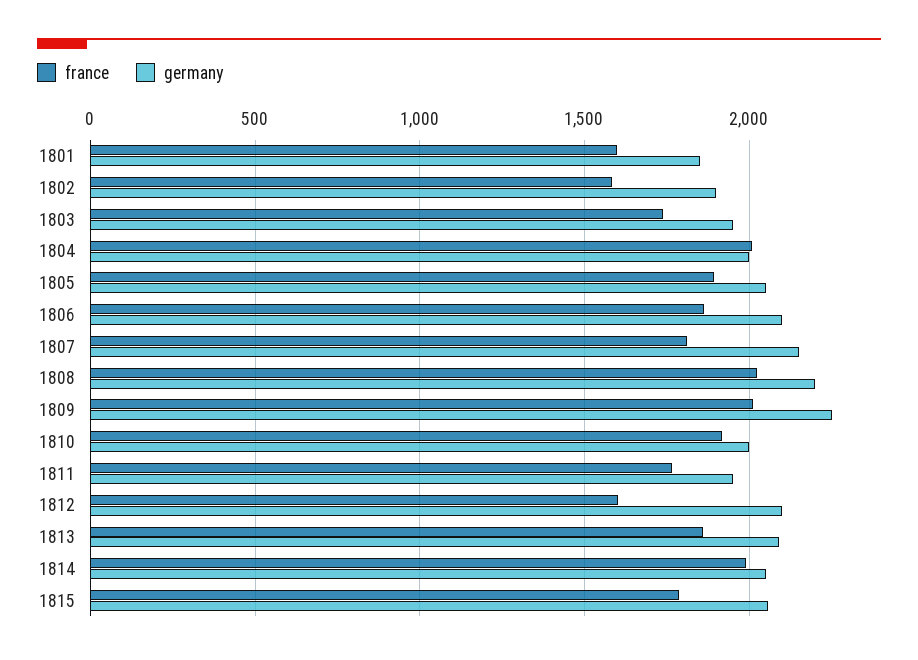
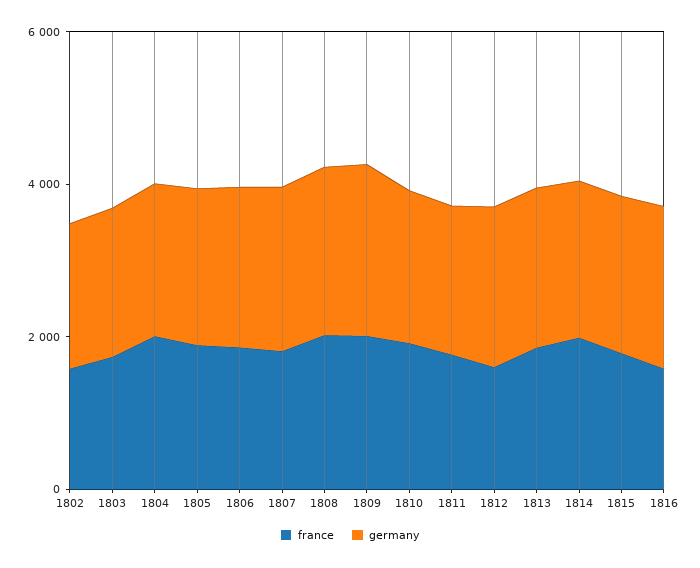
france, 1801: 1600 -> none
germany, 1801: 1850 -> none
france, 1816: none -> 1500
germany, 1816: none -> 2000

